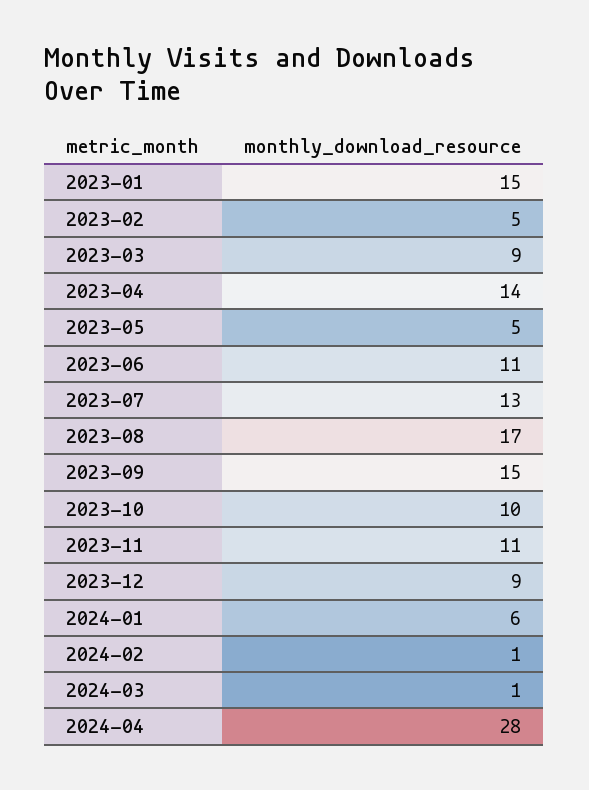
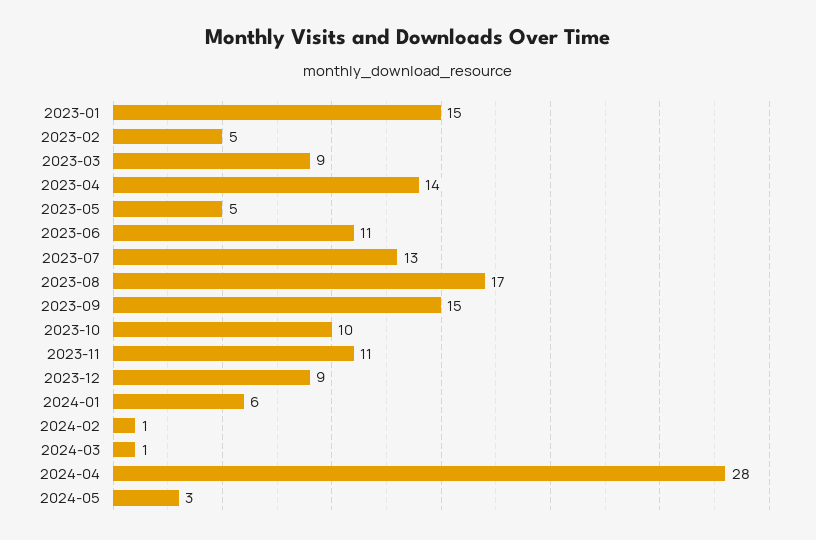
2024-05: none -> 3

